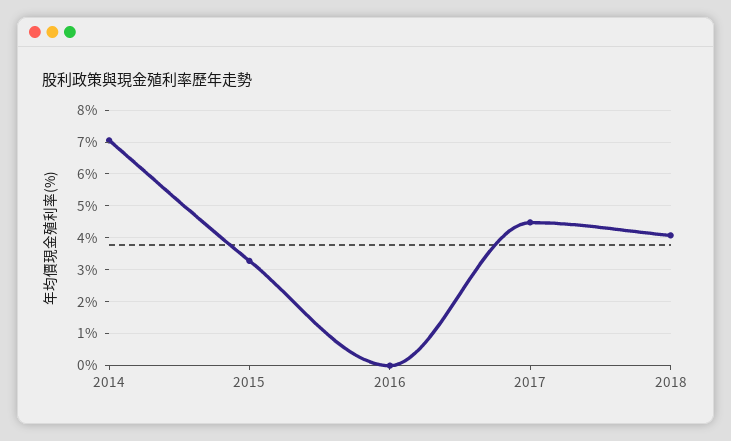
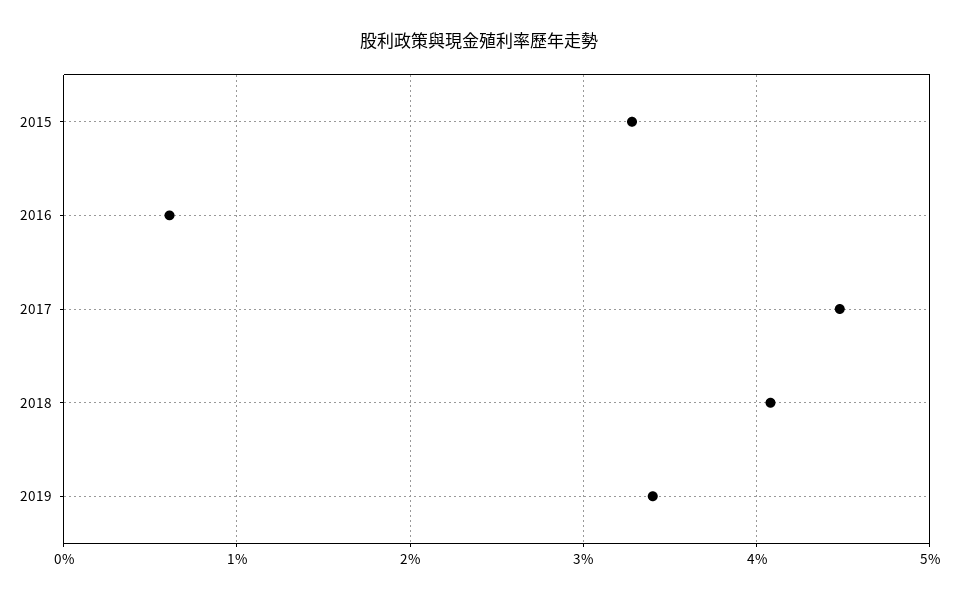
2014: 7 -> none
2016: 0 -> 0.6
2019: none -> 3.4

